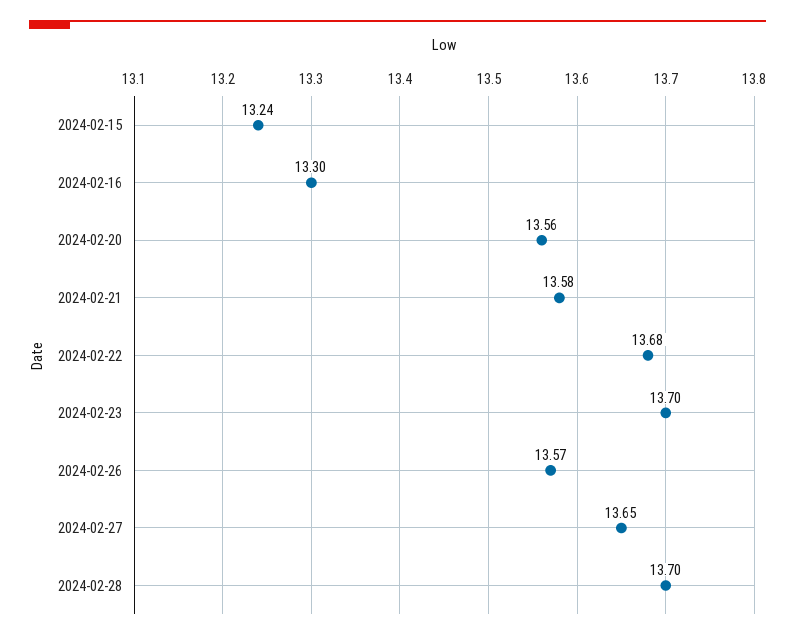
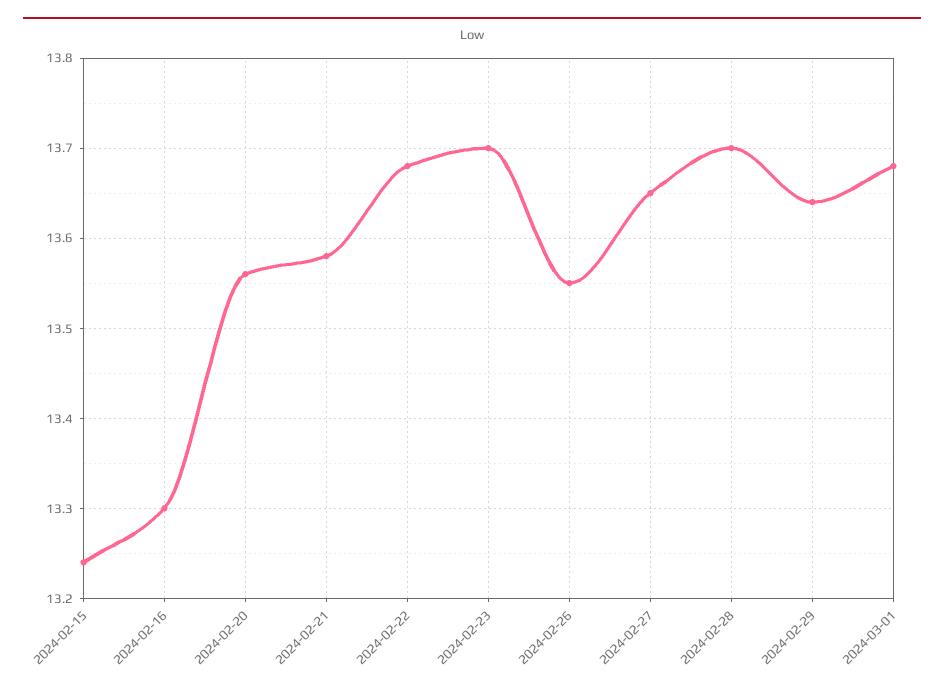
2024-02-26: 13.57 -> 13.55
2024-02-29: none -> 13.64
2024-03-01: none -> 13.68

